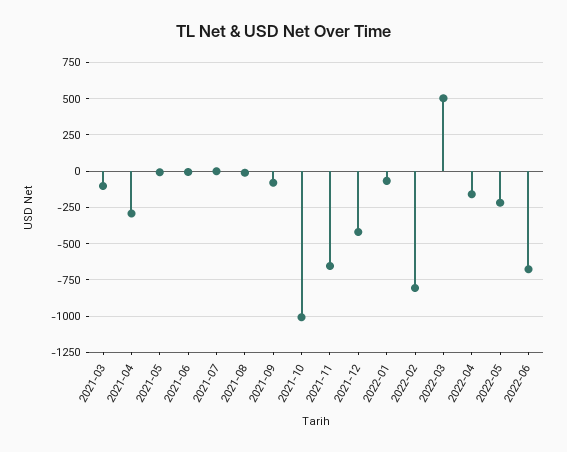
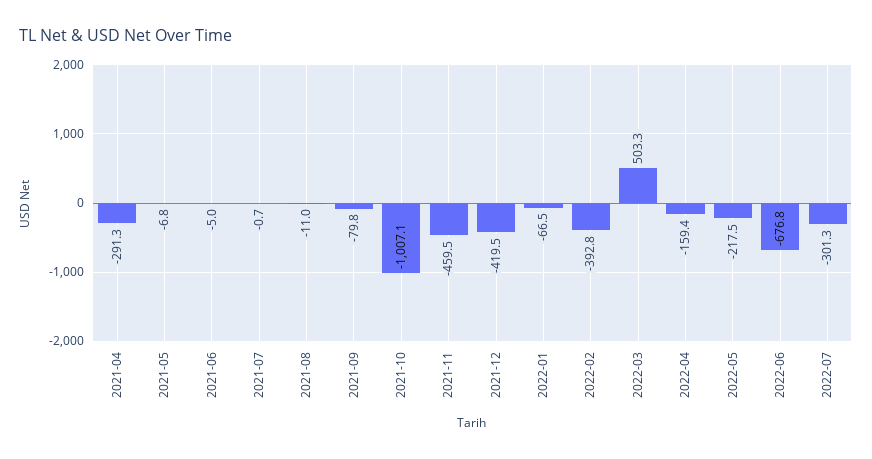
2021-03: -100 -> none
2021-11: -650 -> -459.5
2022-02: -800 -> -392.8
2022-07: none -> -301.3

